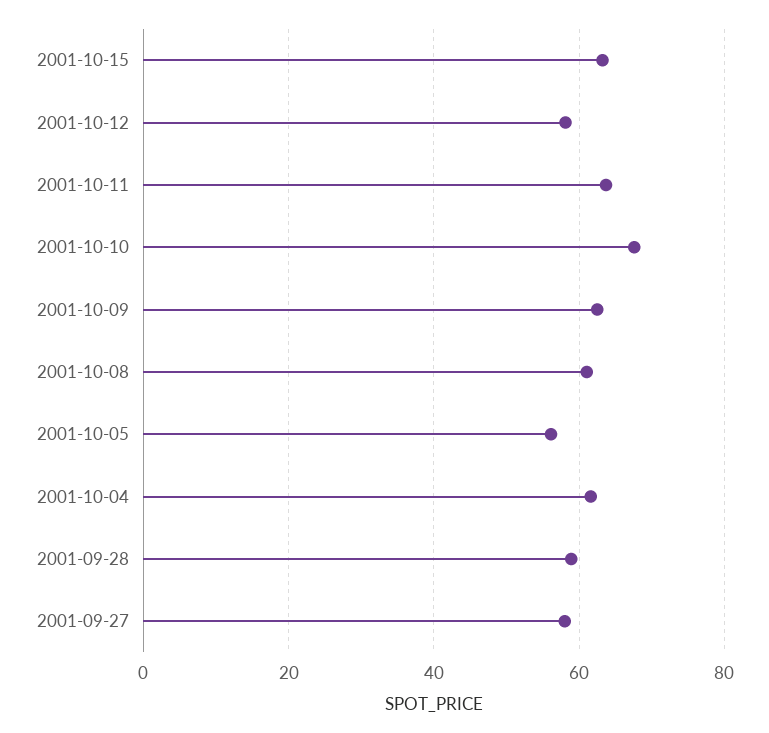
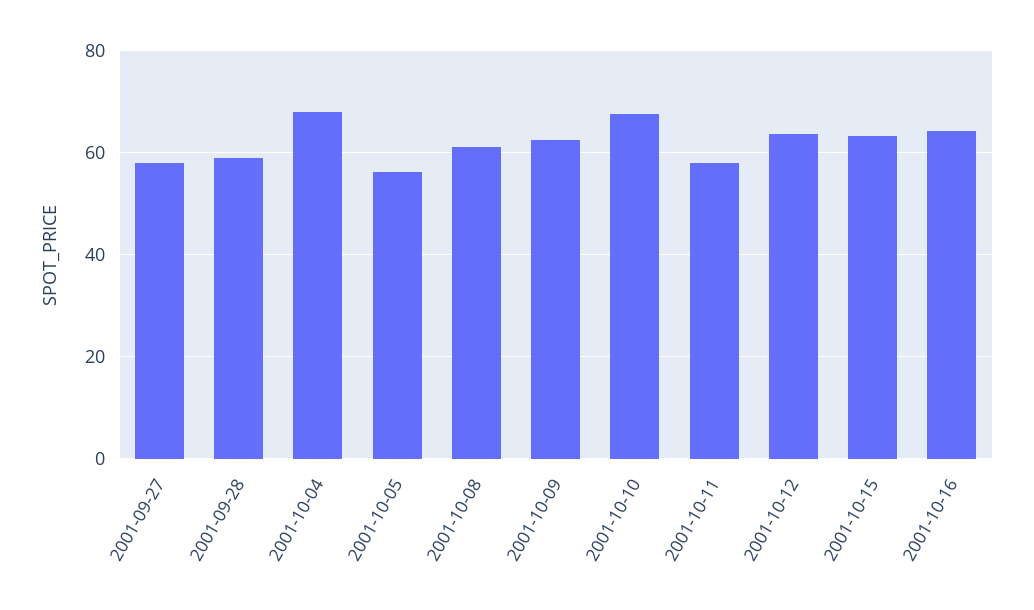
2001-10-12: 58 -> 64
2001-10-11: 64 -> 58
2001-10-04: 62 -> 68
2001-10-16: none -> 64

